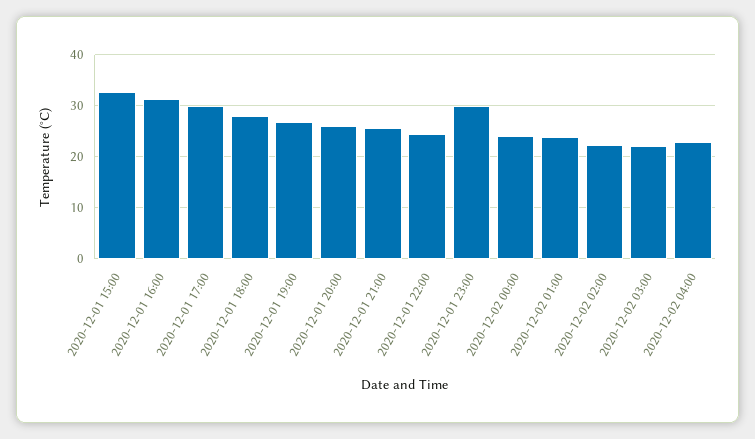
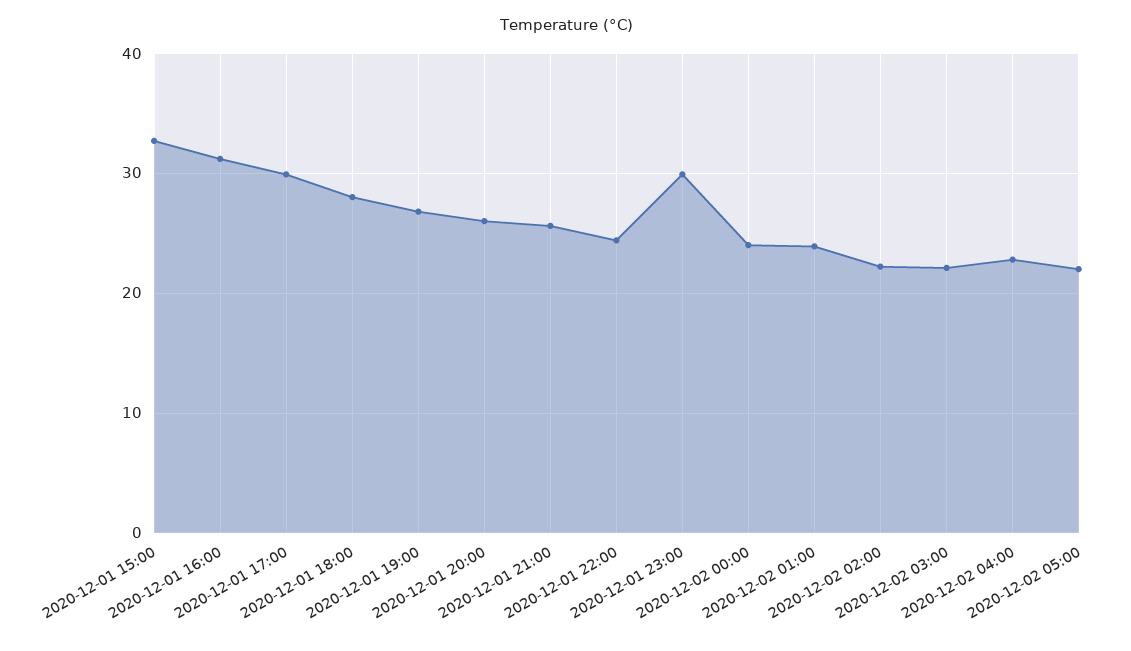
2020-12-02 05:00: none -> 22

